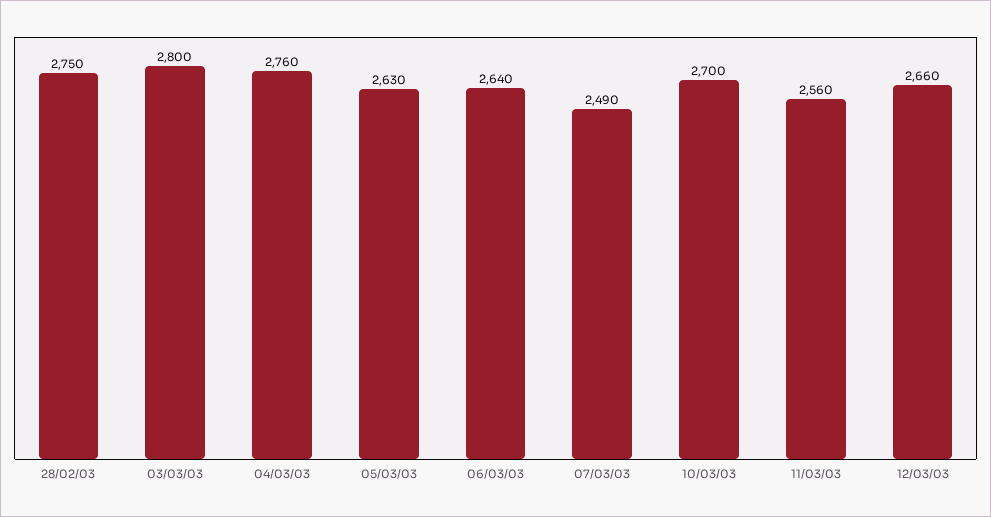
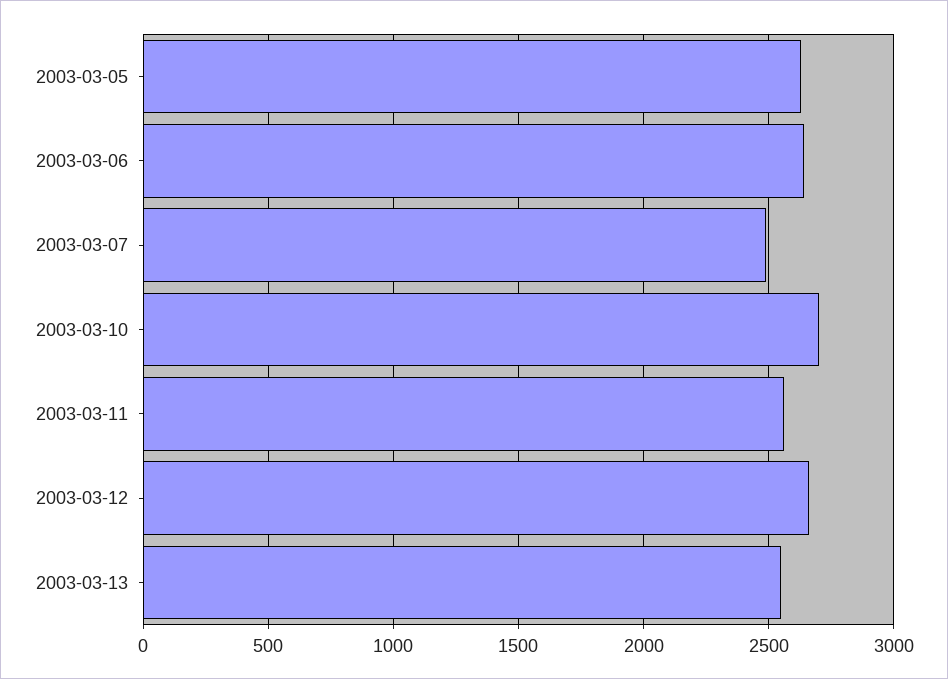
28/02/03: 2750 -> none
03/03/03: 2800 -> none
04/03/03: 2760 -> none
2003-03-13: none -> 2550

